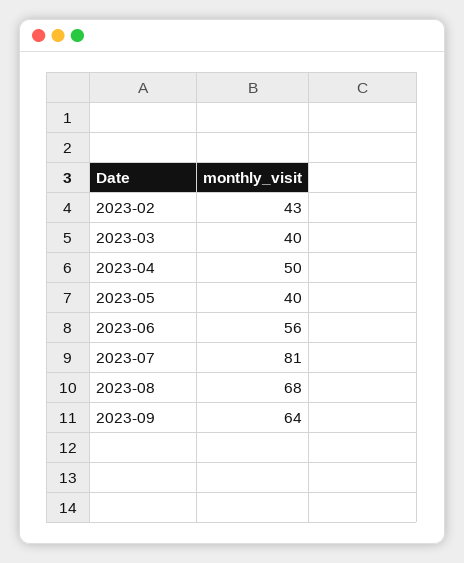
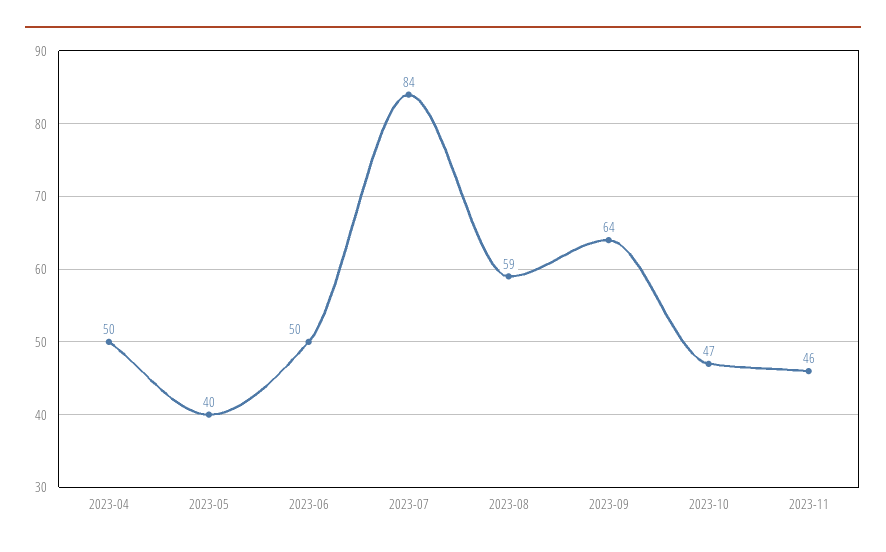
2023-02: 43 -> none
2023-03: 40 -> none
2023-06: 56 -> 50
2023-07: 81 -> 84
2023-08: 68 -> 59
2023-10: none -> 47
2023-11: none -> 46

